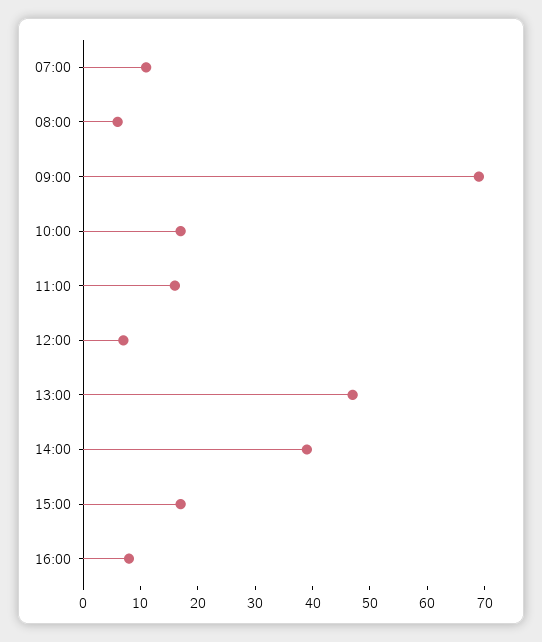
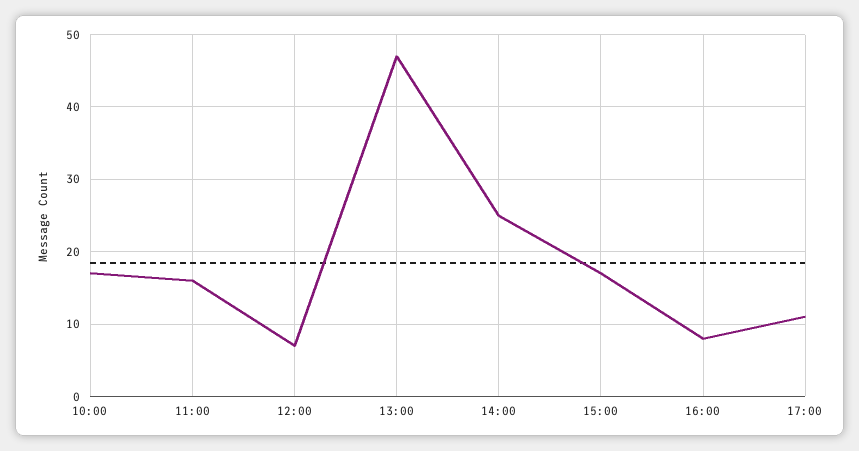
07:00: 10 -> none
08:00: 5 -> none
09:00: 70 -> none
14:00: 40 -> 25
17:00: none -> 11

